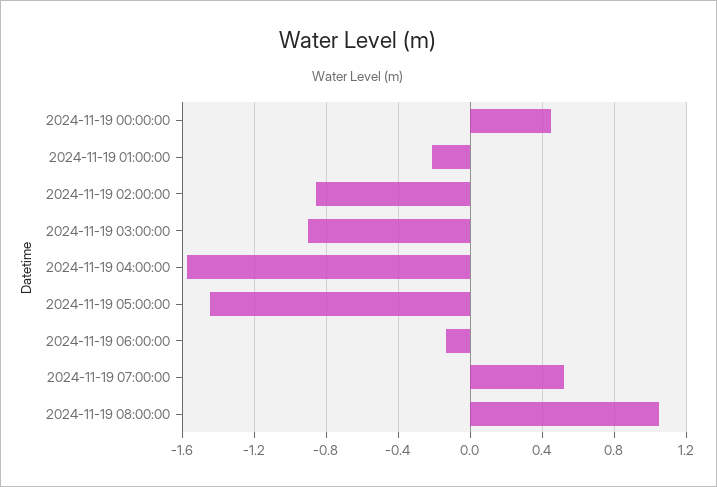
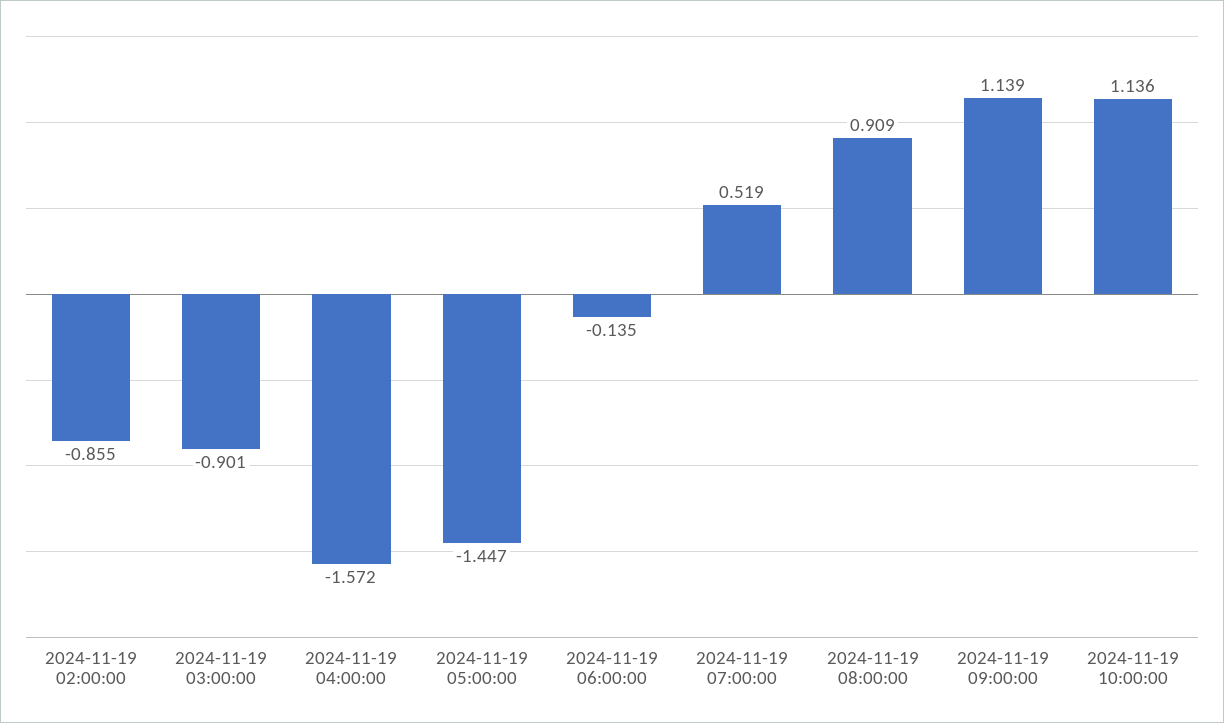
2024-11-19 00:00:00: 0.45 -> none
2024-11-19 01:00:00: -0.2 -> none
2024-11-19 08:00:00: 1.05 -> 0.909
2024-11-19 09:00:00: none -> 1.139
2024-11-19 10:00:00: none -> 1.136

